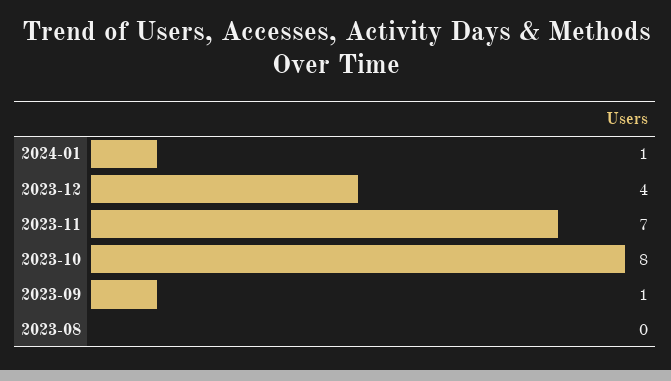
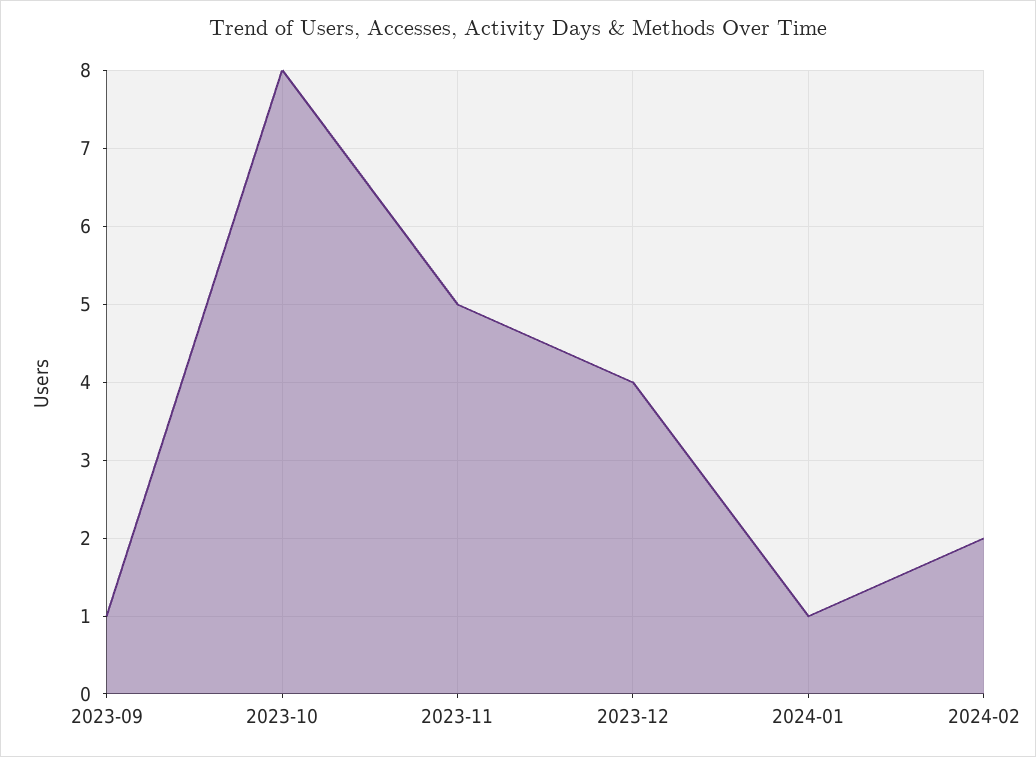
2023-11: 7 -> 5
2023-08: 0 -> none
2024-02: none -> 2

